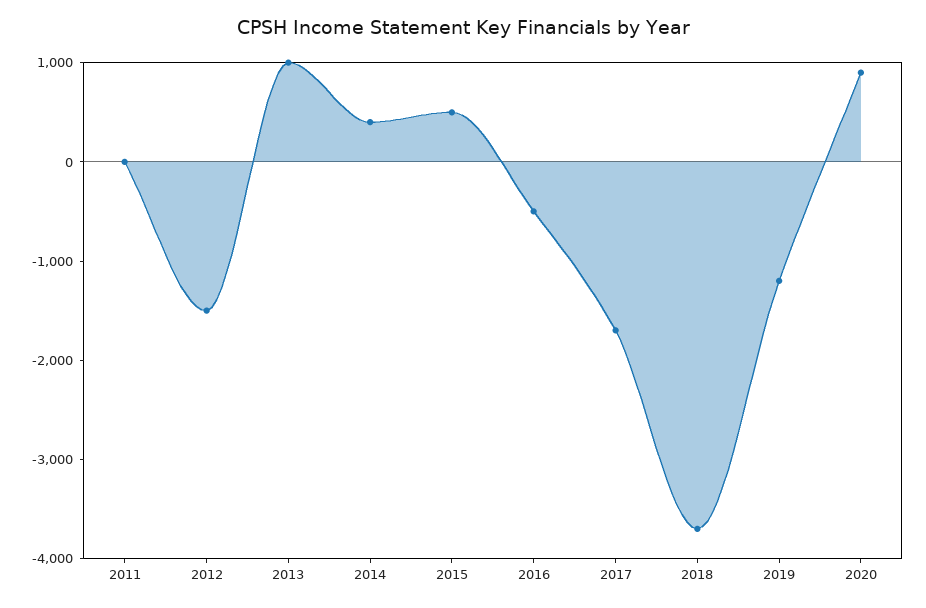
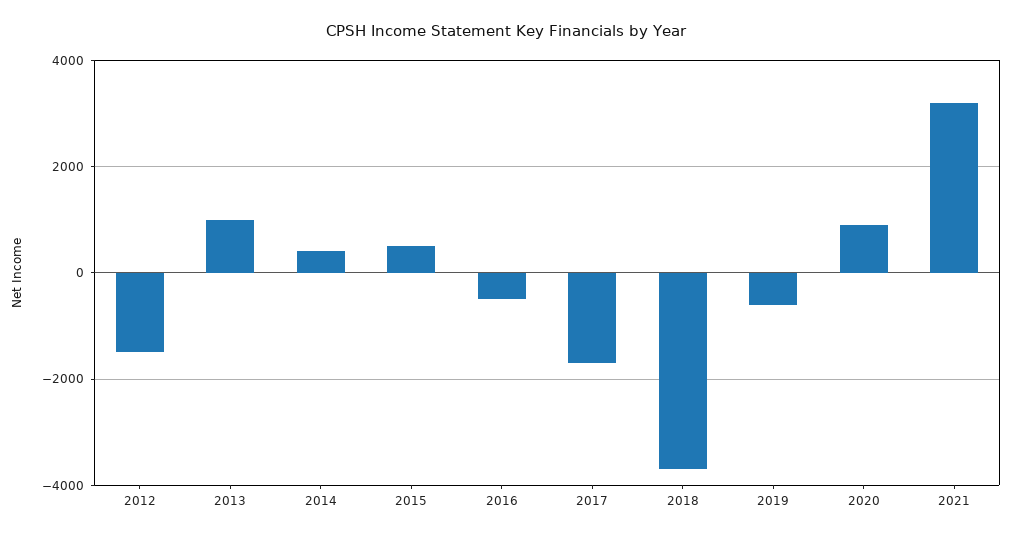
2011: 0 -> none
2019: -1200 -> -600
2021: none -> 3200

